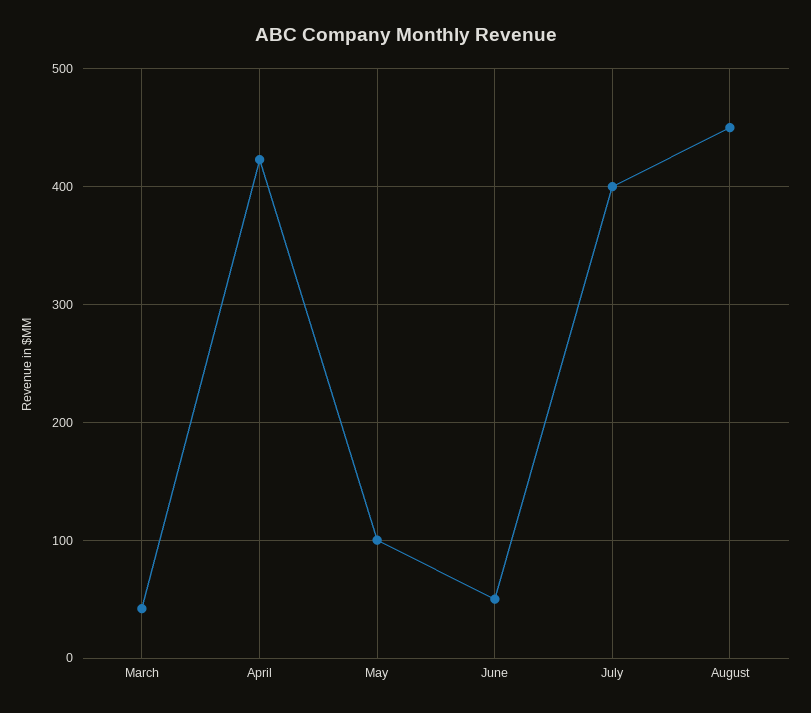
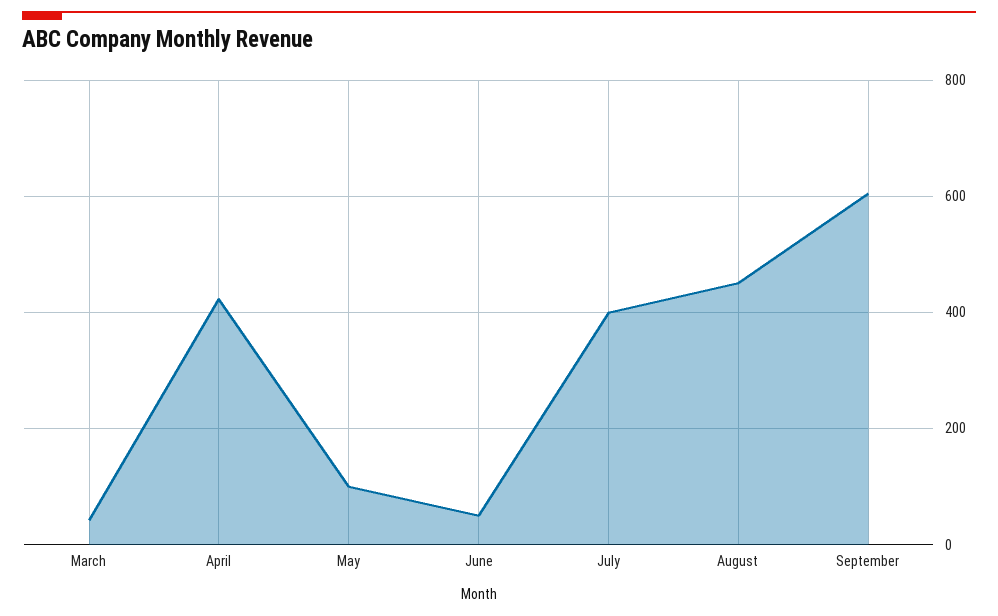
September: none -> 600

